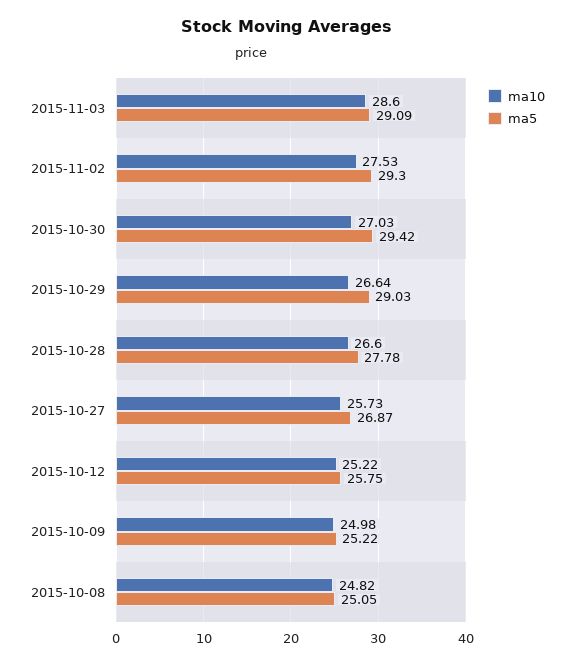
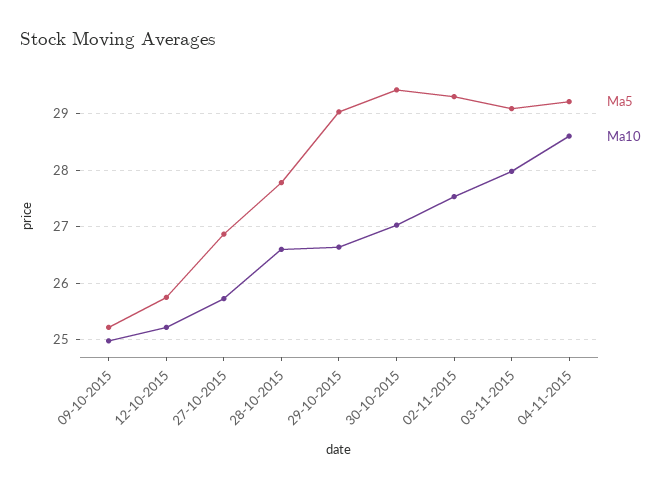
ma10, 2015-11-03: 28.6 -> 28
ma10, 2015-10-08: 24.82 -> none
ma5, 2015-10-08: 25.05 -> none
ma5, 04-11-2015: none -> 29.2
ma10, 04-11-2015: none -> 28.6

